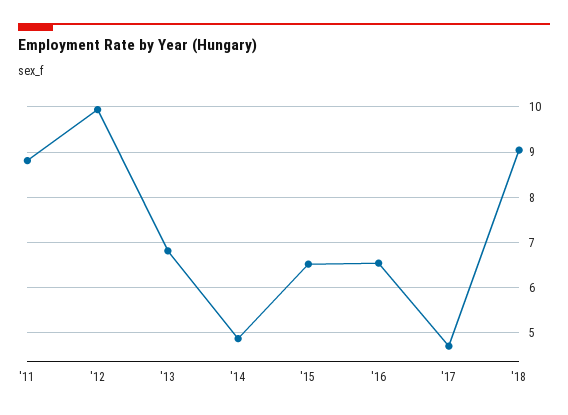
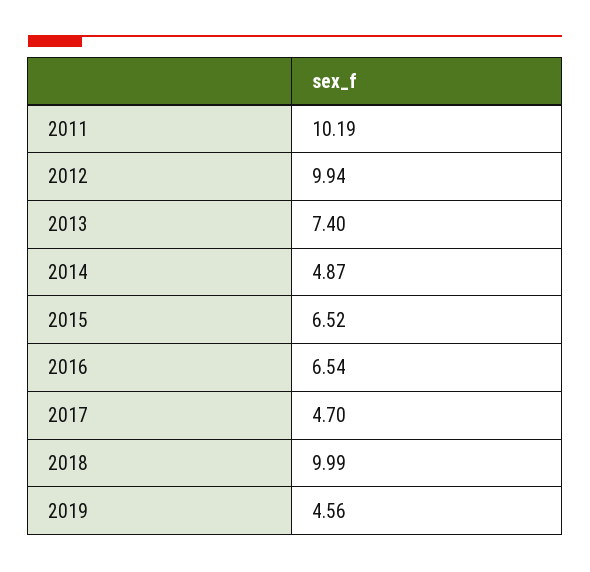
'11: 8.8 -> 10.19
'13: 6.8 -> 7.4
'18: 9 -> 9.99
2019: none -> 4.56

